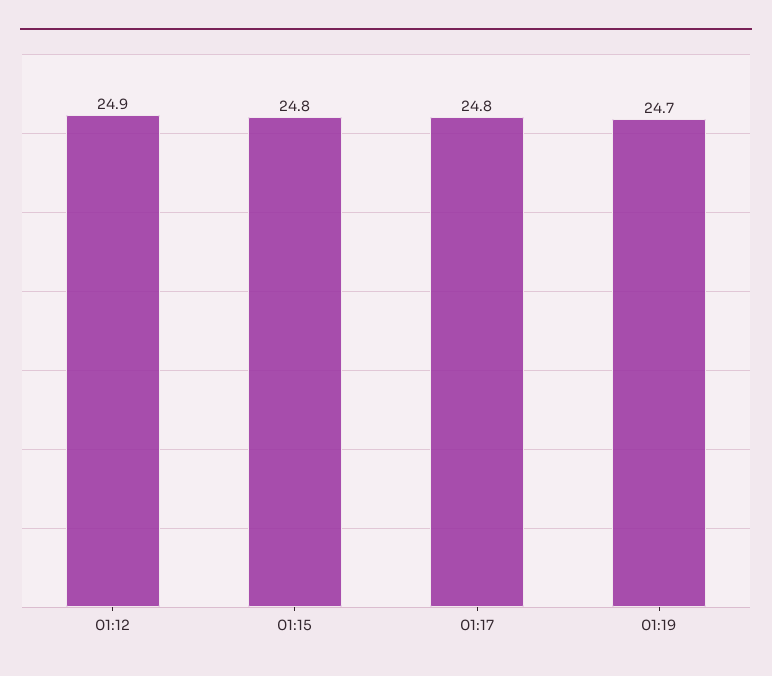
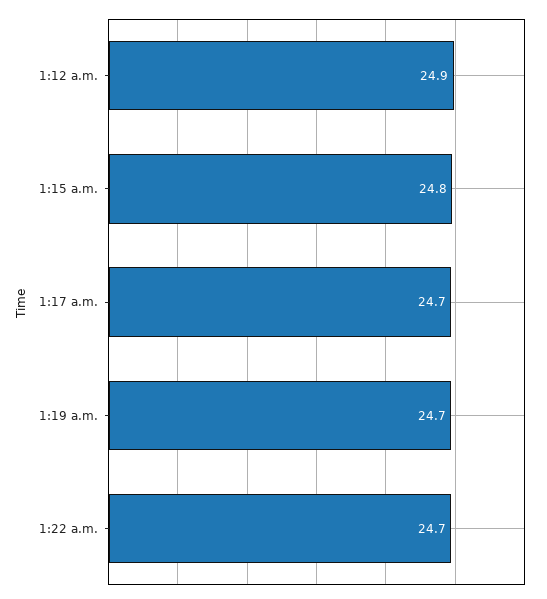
01:17: 24.8 -> 24.7
1:22 a.m.: none -> 24.7

